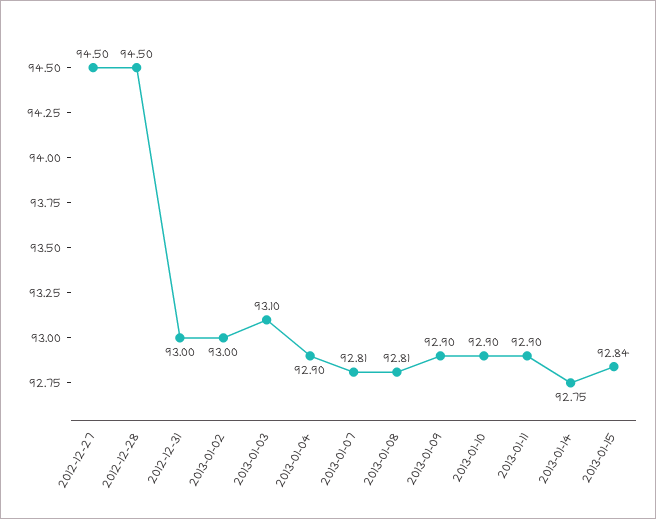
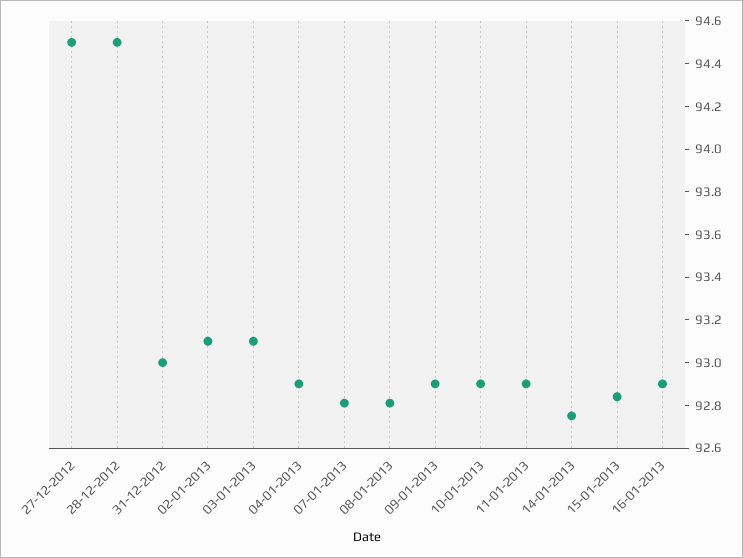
2013-01-02: 93 -> 93.1
16-01-2013: none -> 92.9

